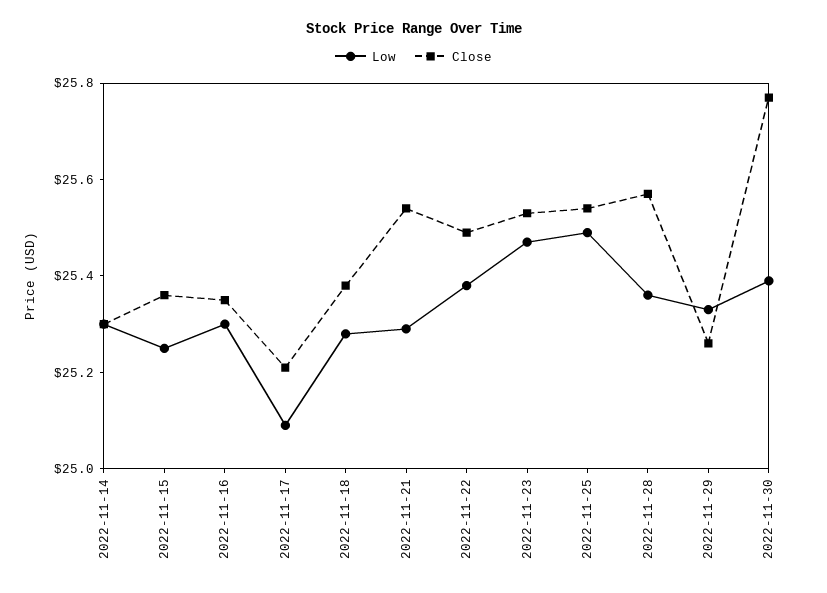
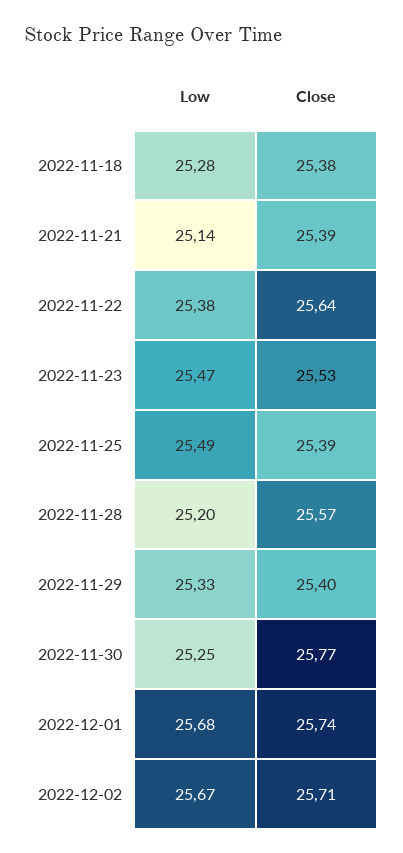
Low, 2022-11-14: 25.3 -> none
Close, 2022-11-14: 25.3 -> none
Low, 2022-11-15: 25.25 -> none
Close, 2022-11-15: 25.35 -> none
Low, 2022-11-16: 25.3 -> none
Close, 2022-11-16: 25.35 -> none
Low, 2022-11-17: 25.1 -> none
Close, 2022-11-17: 25.2 -> none
Low, 2022-11-21: 25.3 -> 25.14
Close, 2022-11-21: 25.55 -> 25.39
Close, 2022-11-22: 25.5 -> 25.64
Close, 2022-11-25: 25.55 -> 25.39
Low, 2022-11-28: 25.35 -> 25.2
Close, 2022-11-29: 25.25 -> 25.4
Low, 2022-11-30: 25.4 -> 25.25
Low, 2022-12-01: none -> 25.68
Close, 2022-12-01: none -> 25.74
Low, 2022-12-02: none -> 25.67
Close, 2022-12-02: none -> 25.71

